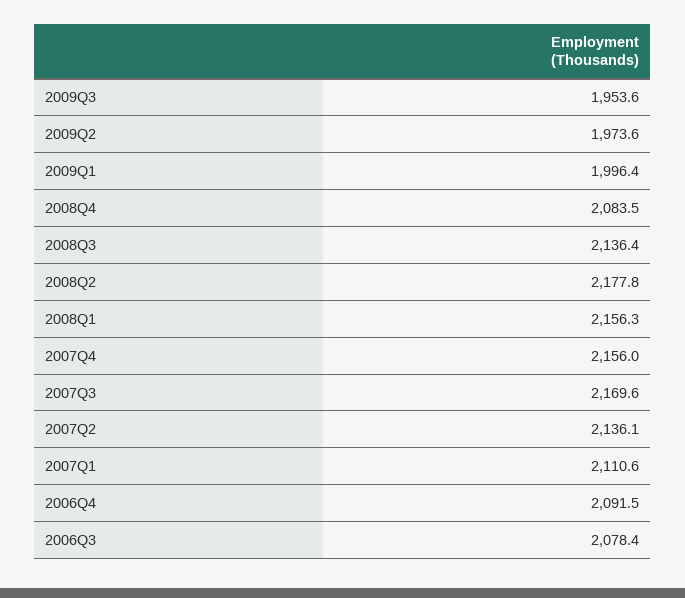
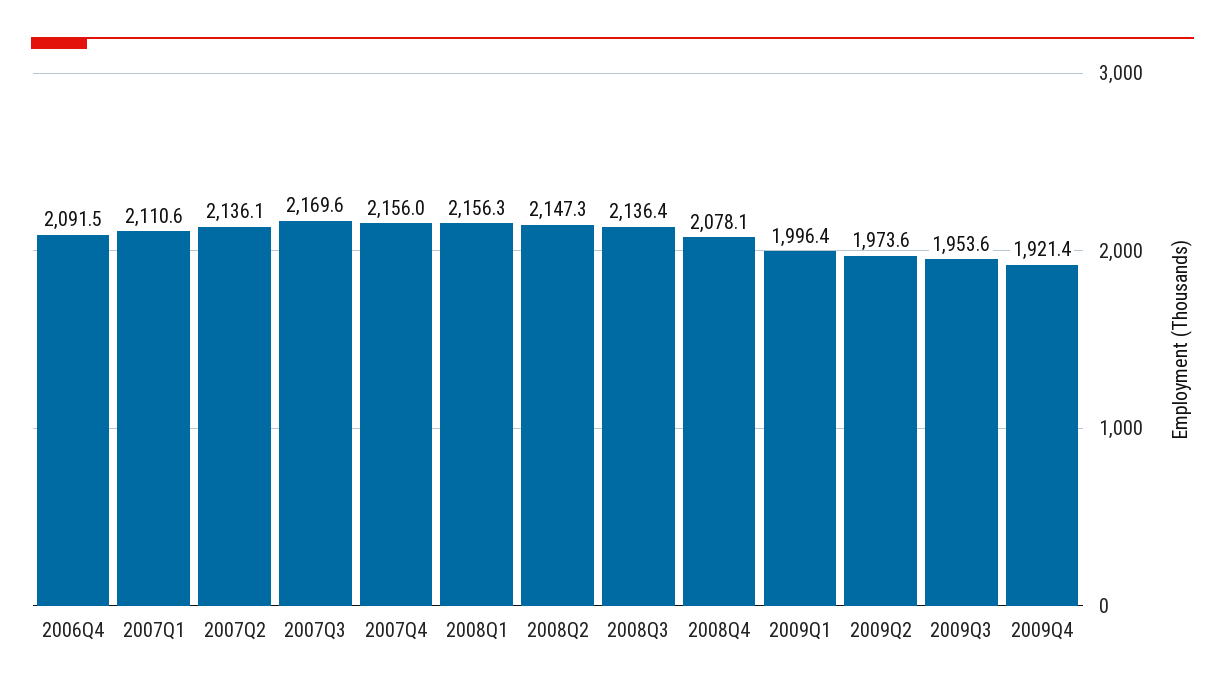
2008Q4: 2083.5 -> 2078.1
2008Q2: 2177.8 -> 2147.3
2006Q3: 2078.4 -> none
2009Q4: none -> 1921.4

